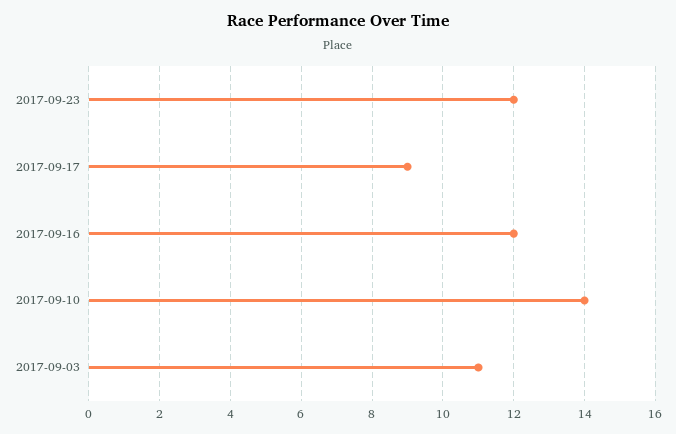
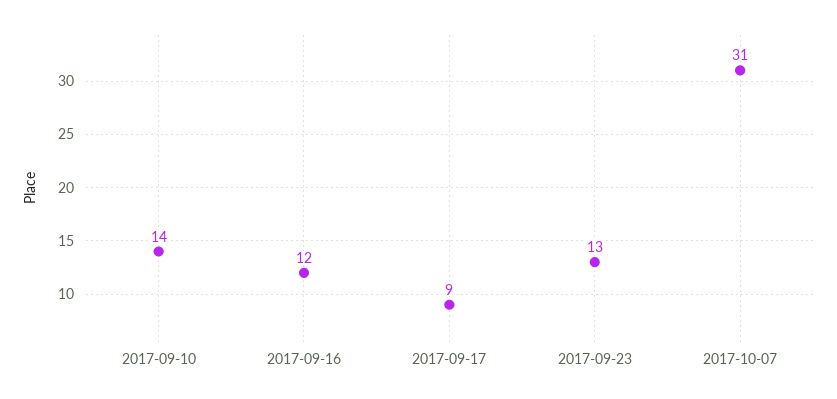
2017-09-23: 12 -> 13
2017-09-03: 11 -> none
2017-10-07: none -> 31

